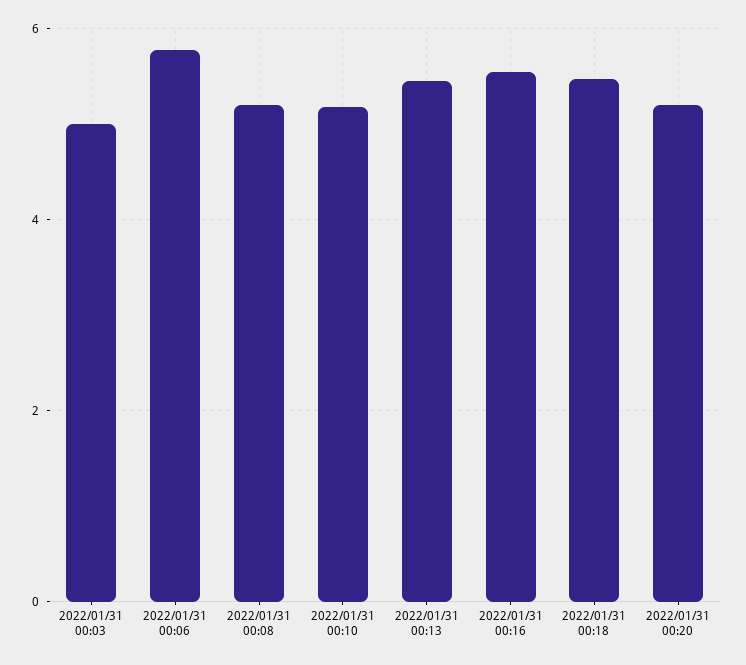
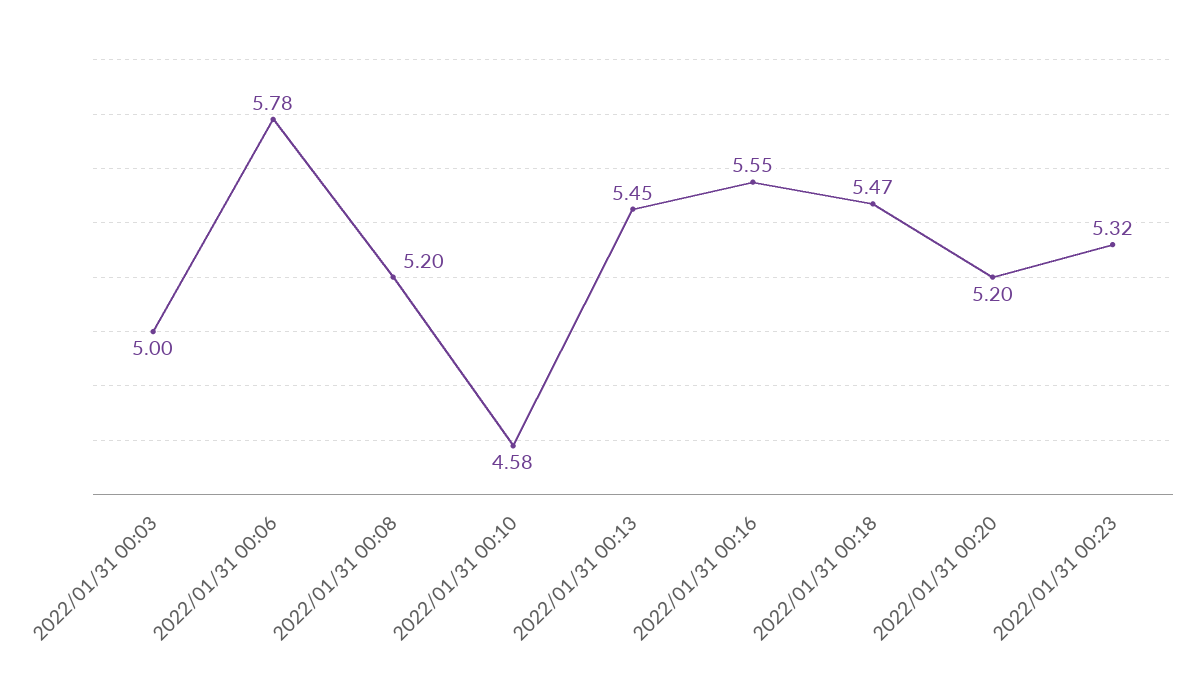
2022/01/31 00:10: 5.2 -> 4.58
2022/01/31 00:23: none -> 5.32

